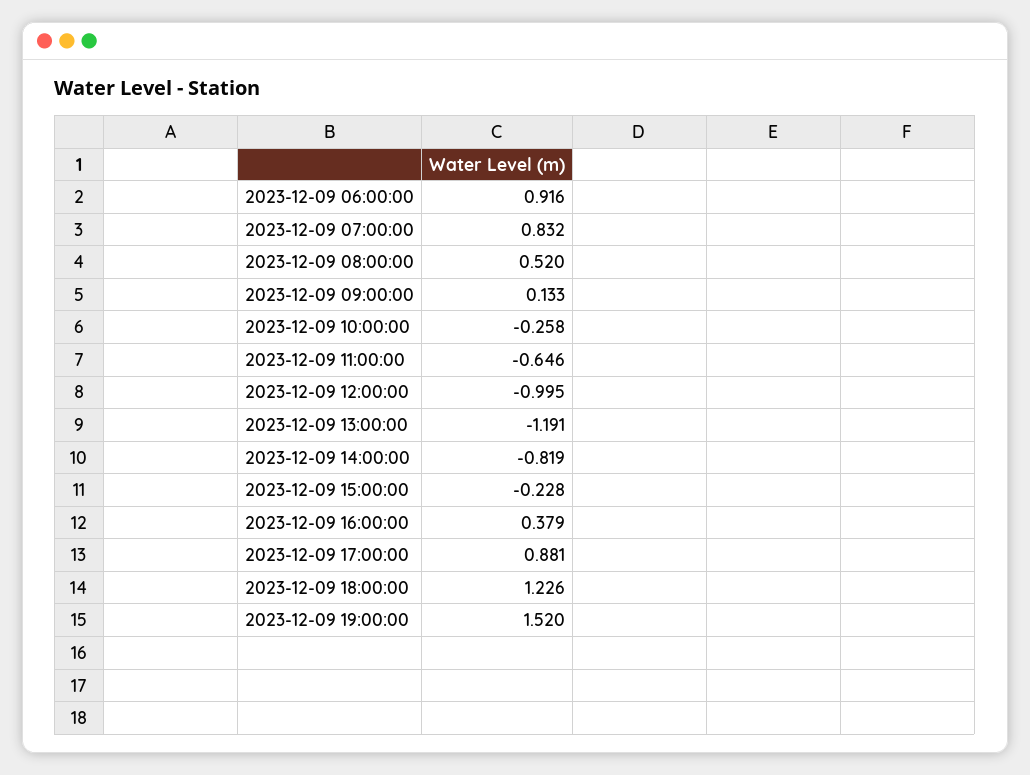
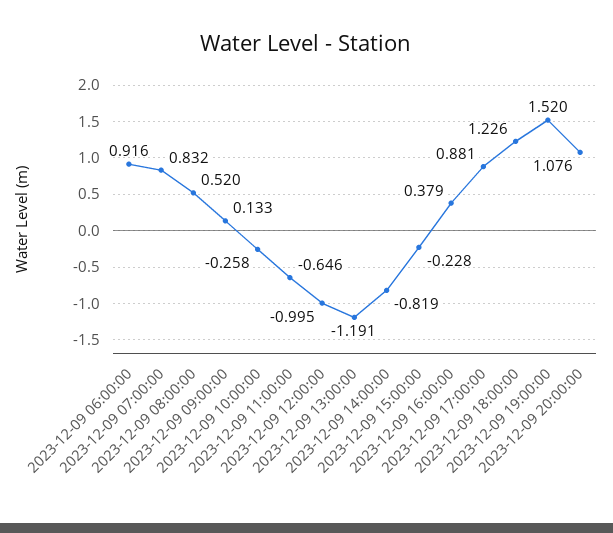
2023-12-09 20:00:00: none -> 1.076

